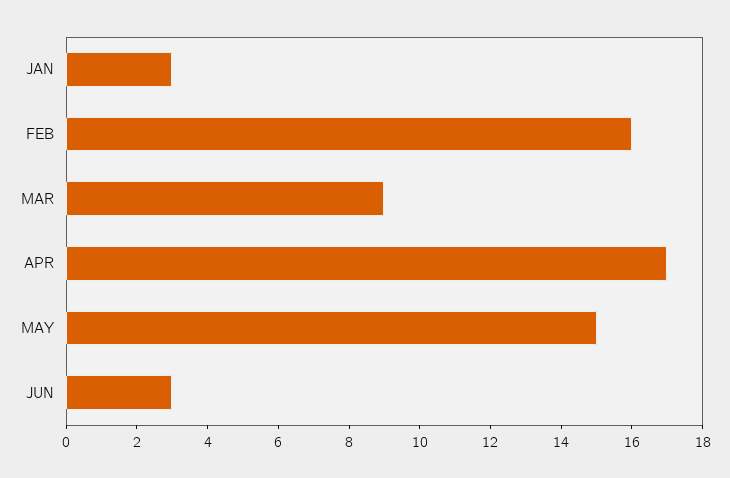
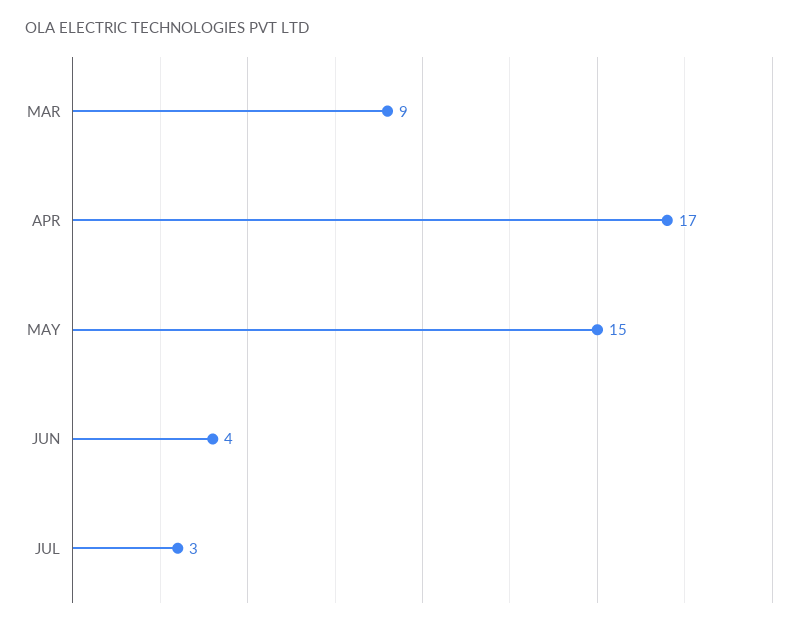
JAN: 3 -> none
FEB: 16 -> none
JUN: 3 -> 4
JUL: none -> 3

